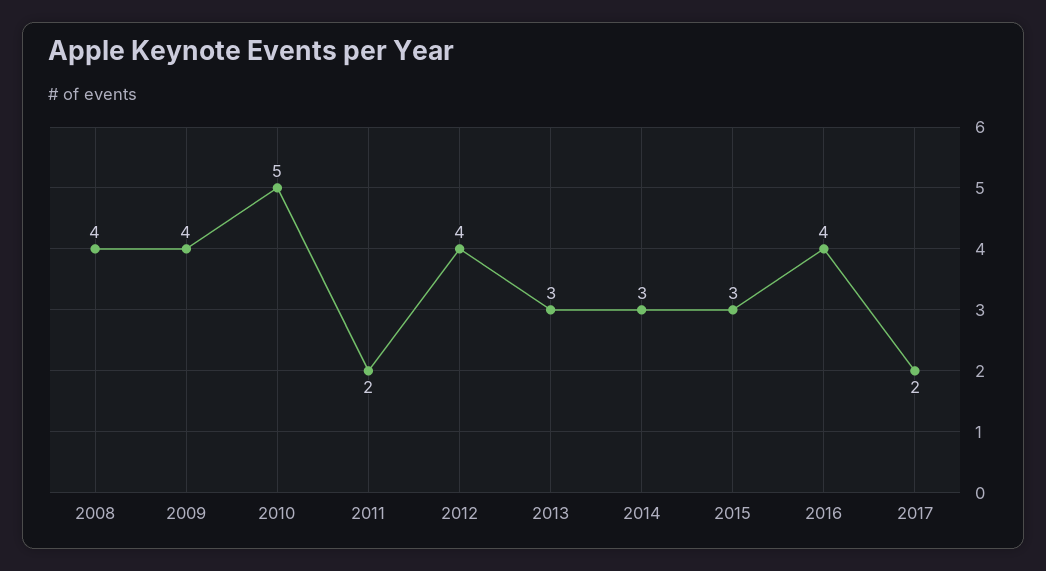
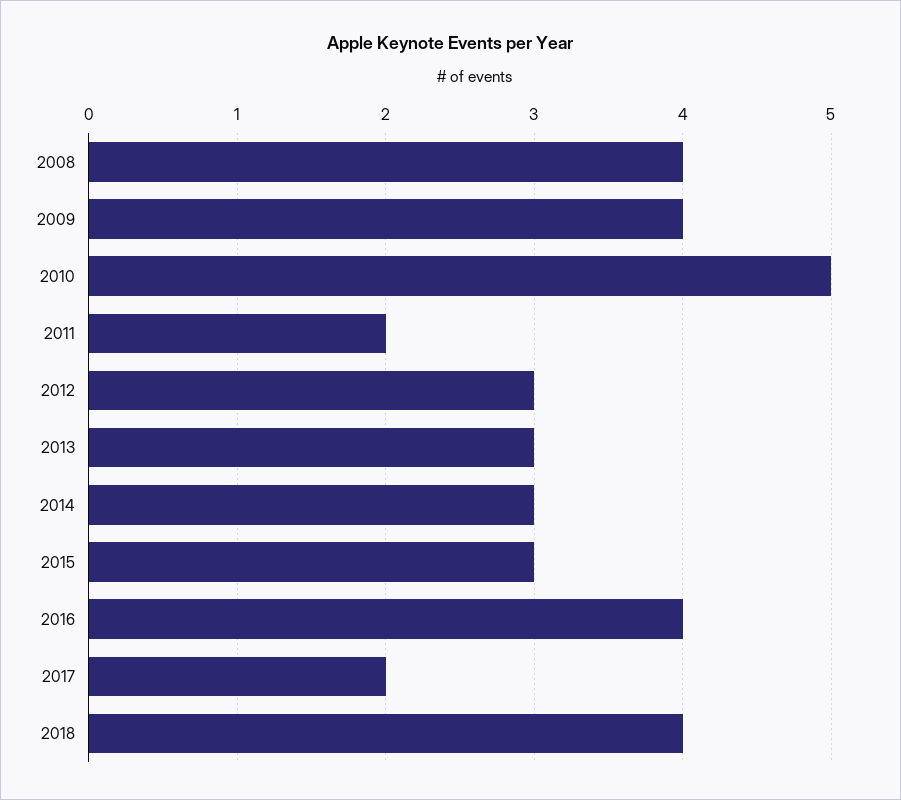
2012: 4 -> 3
2018: none -> 4

